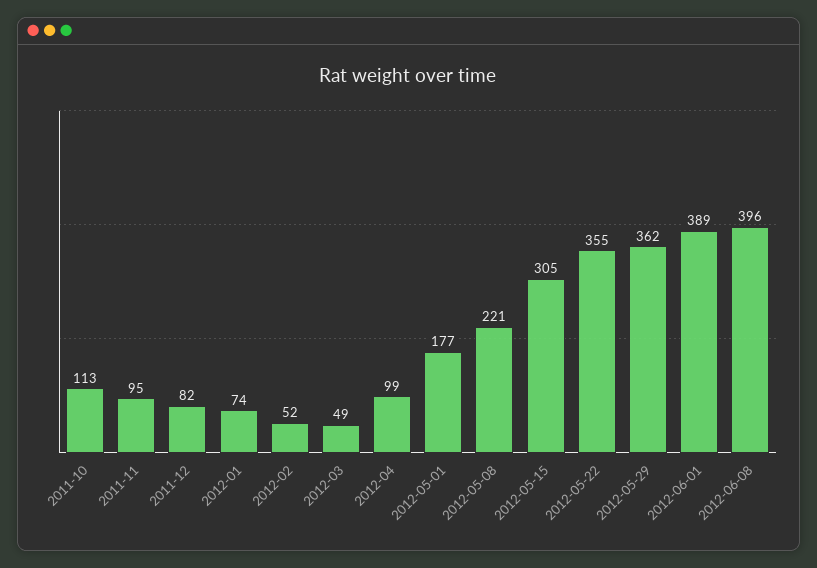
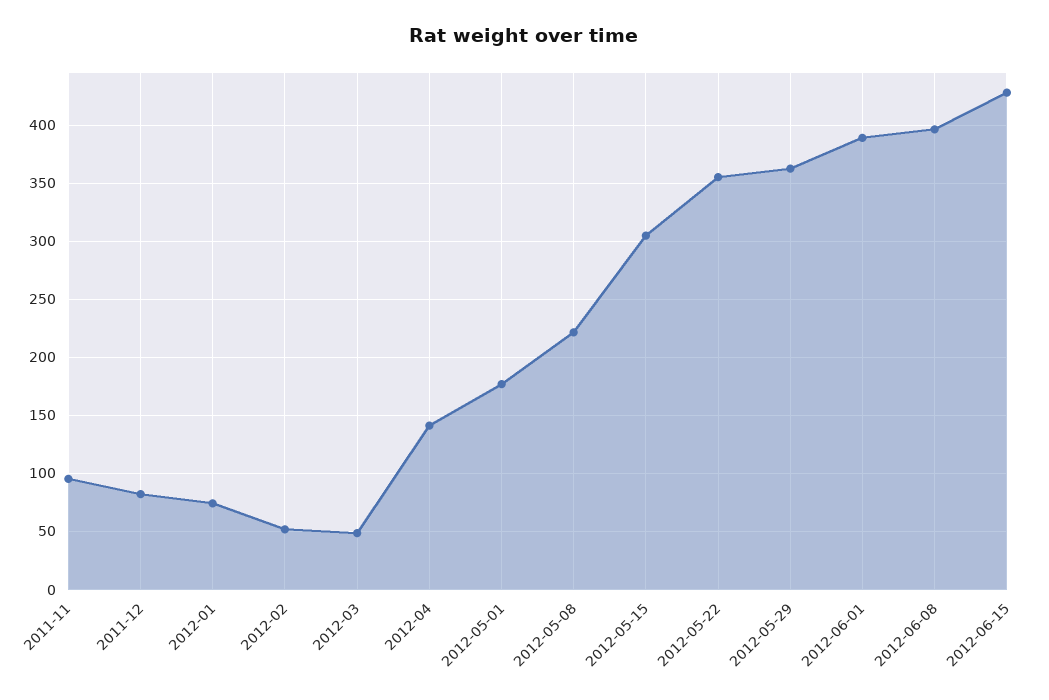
2011-10: 113 -> none
2012-04: 99 -> 140
2012-06-15: none -> 430

